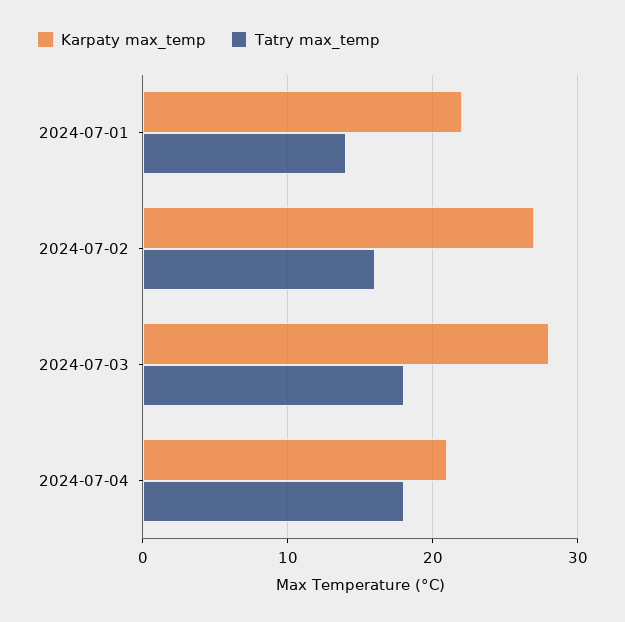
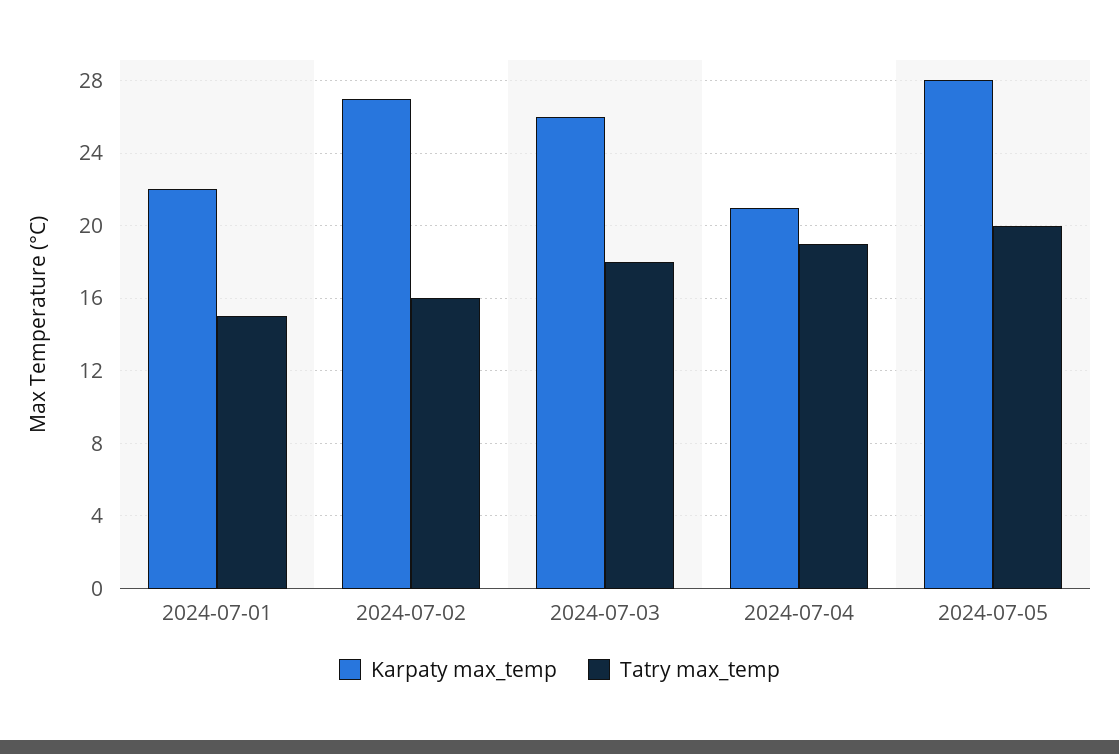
Tatry max_temp, 2024-07-01: 14 -> 15
Karpaty max_temp, 2024-07-03: 28 -> 26
Tatry max_temp, 2024-07-04: 18 -> 19
Karpaty max_temp, 2024-07-05: none -> 28
Tatry max_temp, 2024-07-05: none -> 20

